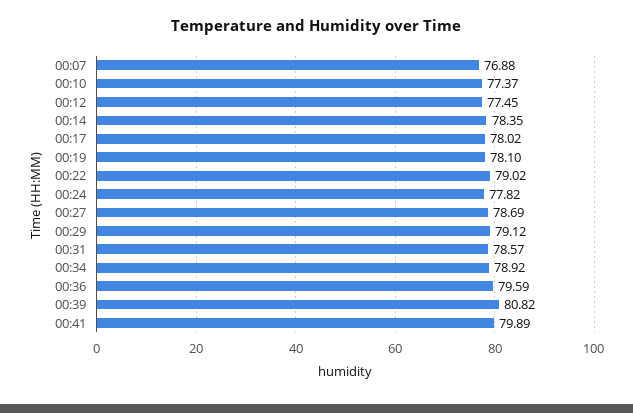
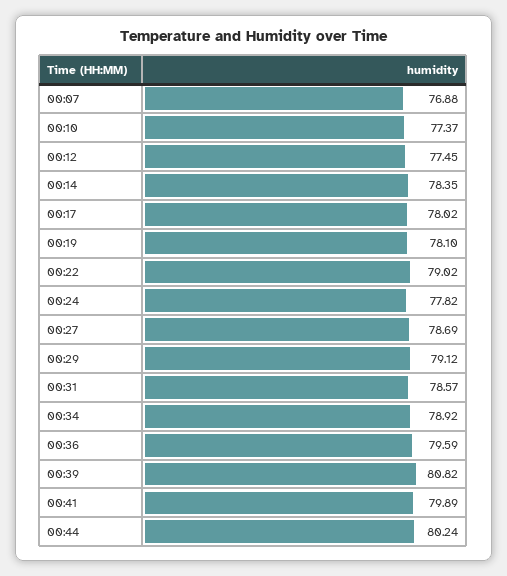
00:44: none -> 80.24

